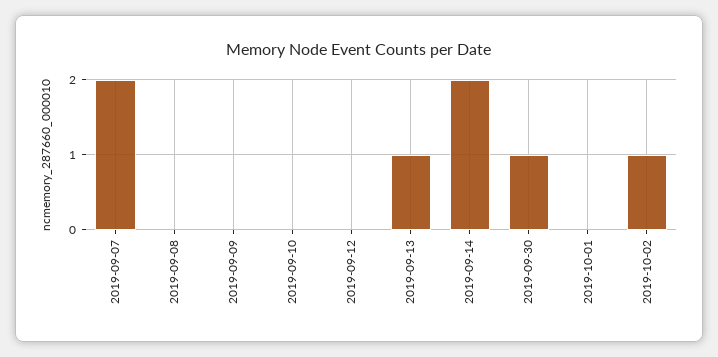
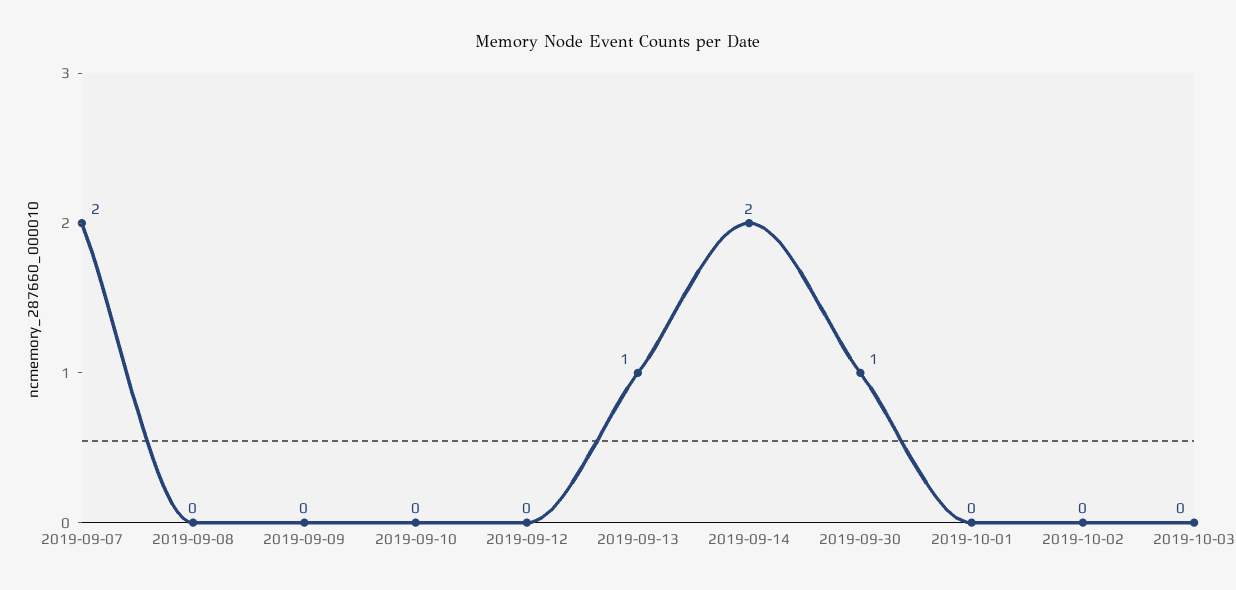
2019-10-02: 1 -> 0
2019-10-03: none -> 0

